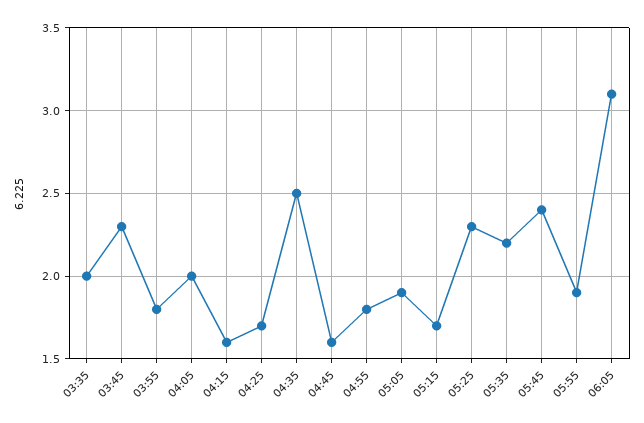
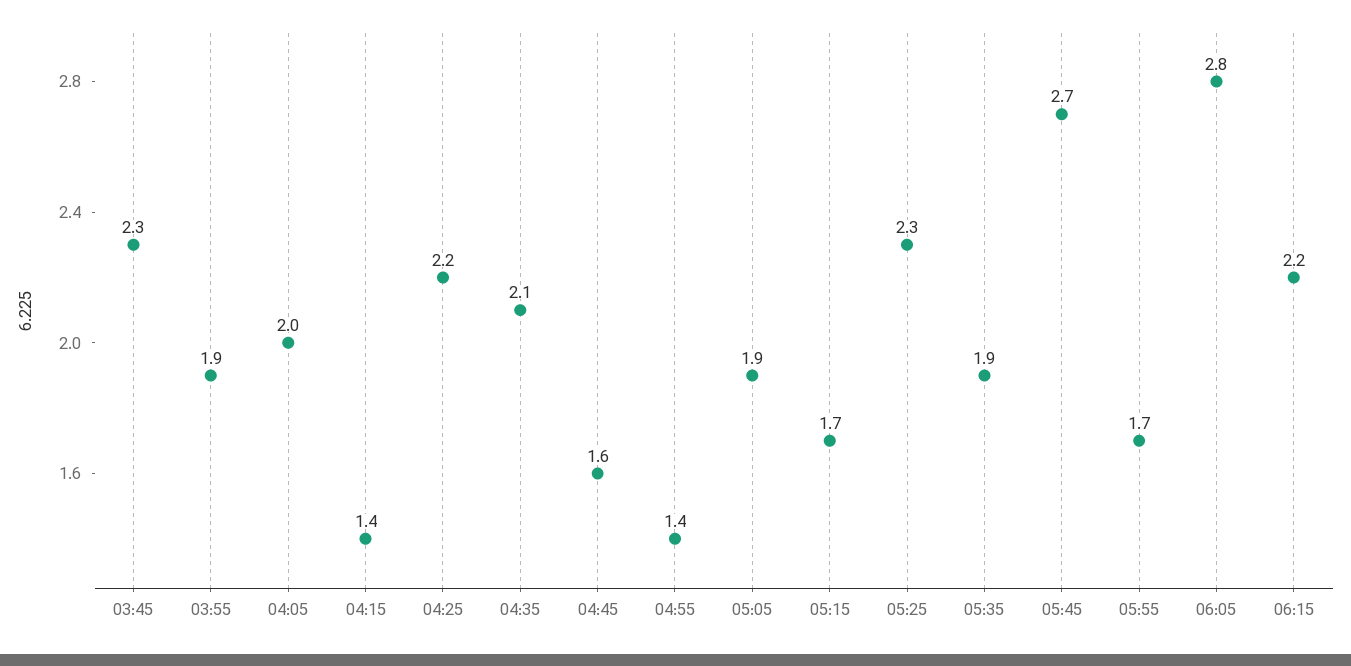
03:35: 2 -> none
03:55: 1.8 -> 1.9
04:15: 1.6 -> 1.4
04:25: 1.7 -> 2.2
04:35: 2.5 -> 2.1
04:55: 1.8 -> 1.4
05:35: 2.2 -> 1.9
05:45: 2.4 -> 2.7
05:55: 1.9 -> 1.7
06:05: 3.1 -> 2.8
06:15: none -> 2.2

